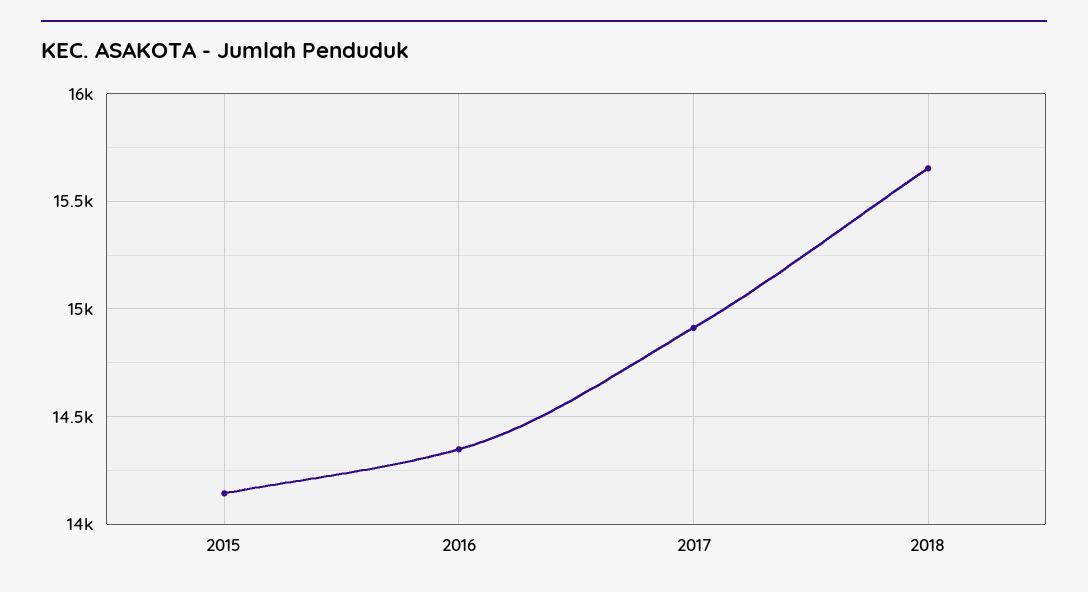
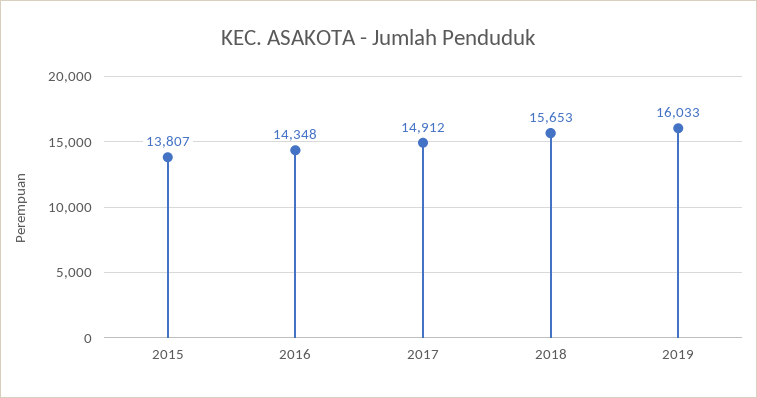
2015: 14150 -> 13807
2019: none -> 16033

